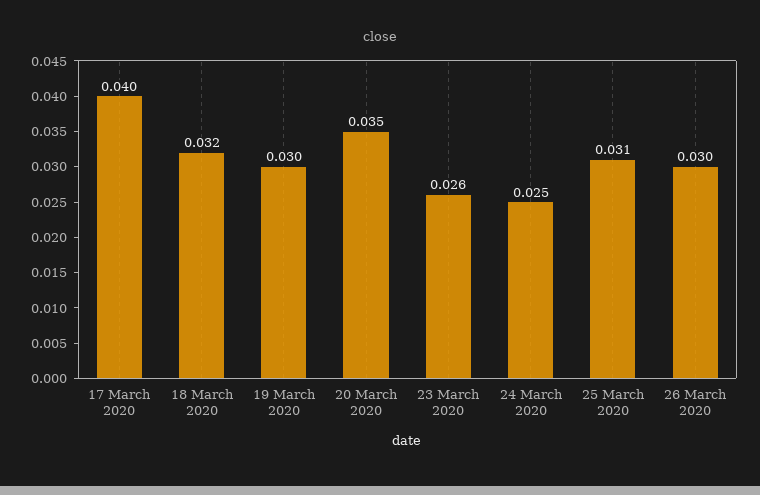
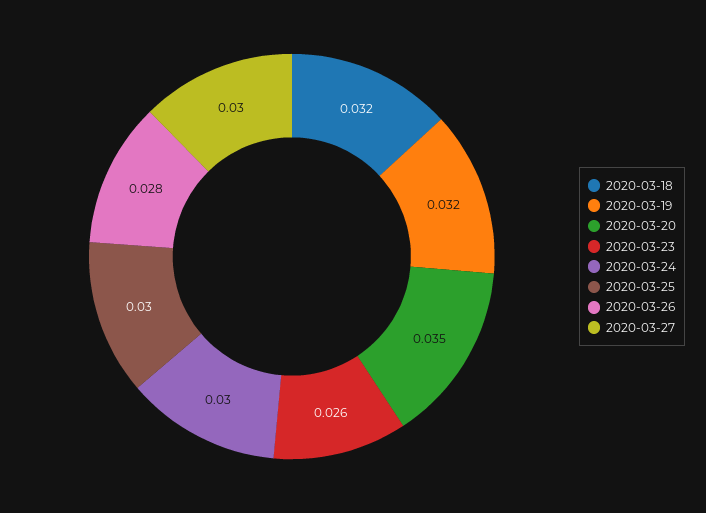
17 March 2020: 0.04 -> none
19 March 2020: 0.03 -> 0.032
24 March 2020: 0.025 -> 0.03
25 March 2020: 0.031 -> 0.03
26 March 2020: 0.03 -> 0.028
2020-03-27: none -> 0.03

